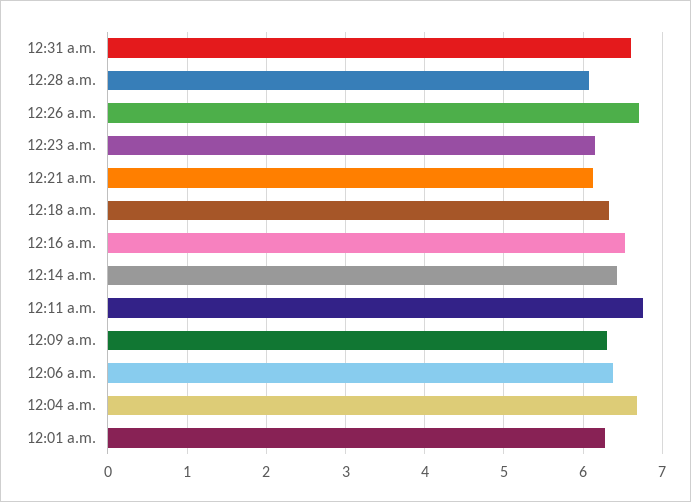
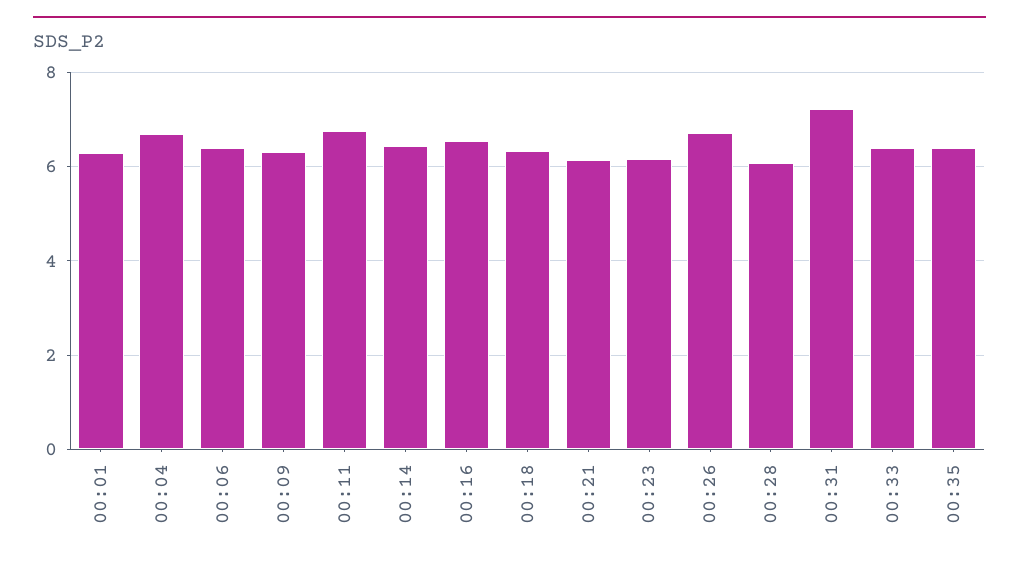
12:31 a.m.: 6.6 -> 7.2
00:33: none -> 6.4
00:35: none -> 6.4

